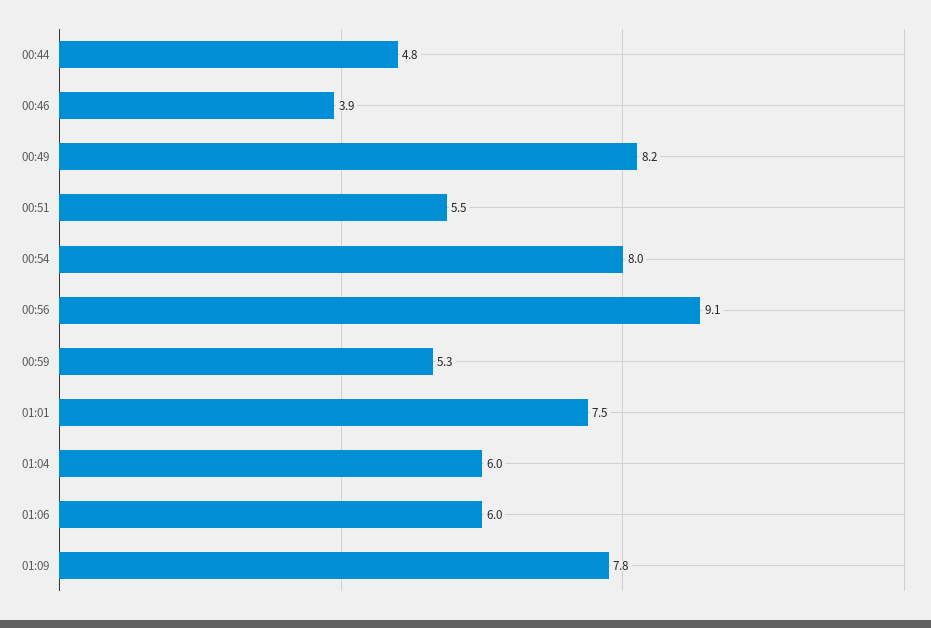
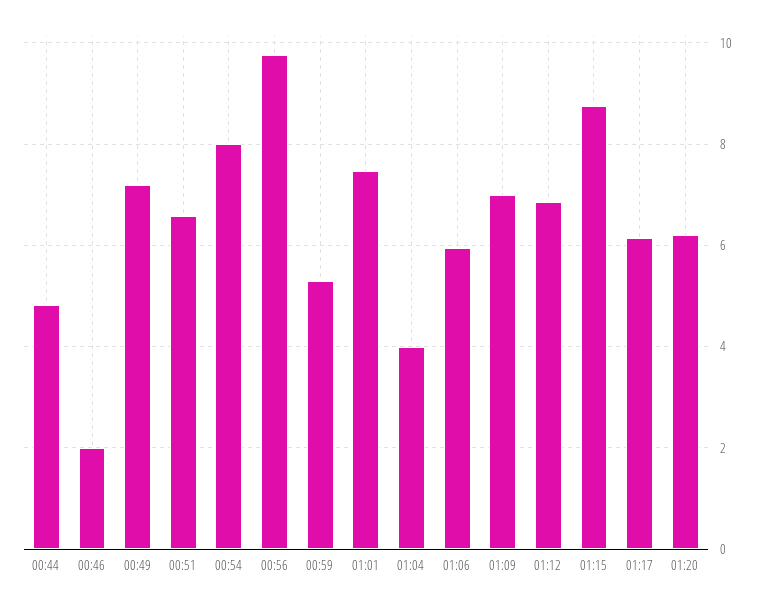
00:46: 3.9 -> 2
00:49: 8.2 -> 7.2
00:51: 5.5 -> 6.6
00:56: 9.1 -> 9.8
01:04: 6 -> 4
01:09: 7.8 -> 7
01:12: none -> 6.8
01:15: none -> 8.8
01:17: none -> 6.2
01:20: none -> 6.2

